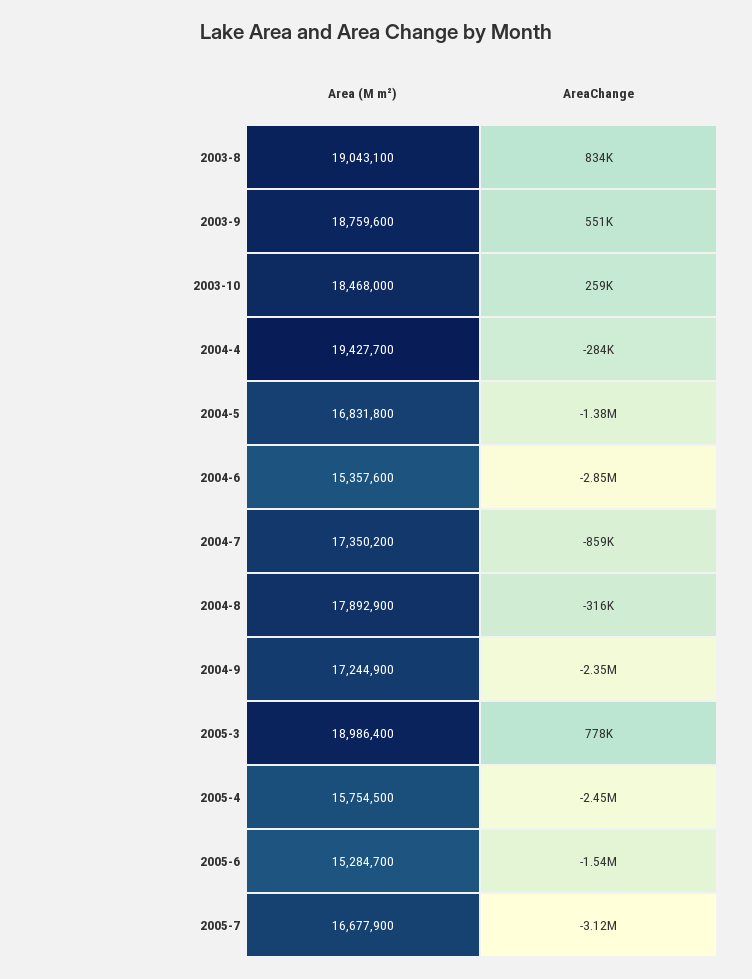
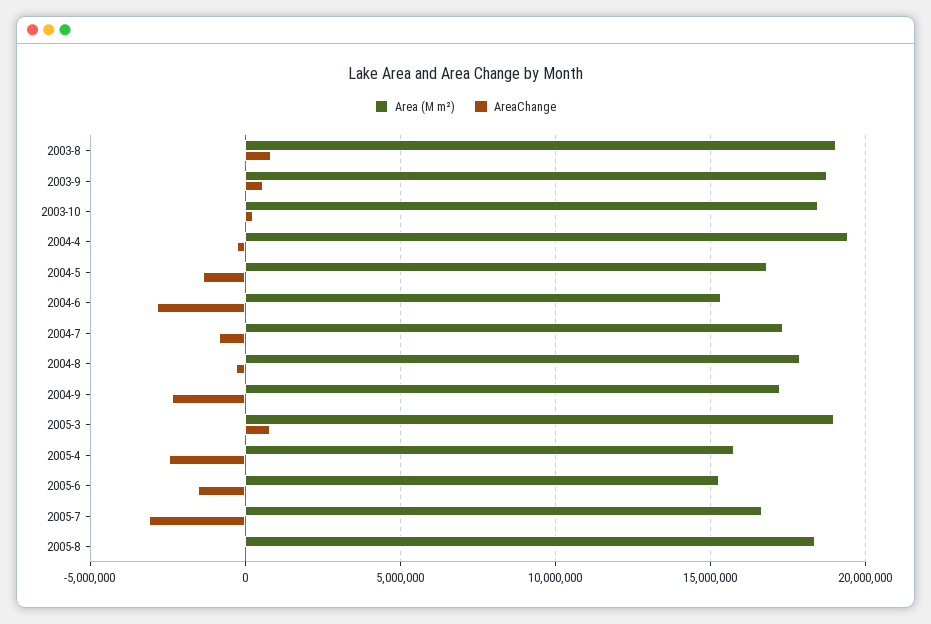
Area (M m²), 2005-8: none -> 18500000
AreaChange, 2005-8: none -> 0

